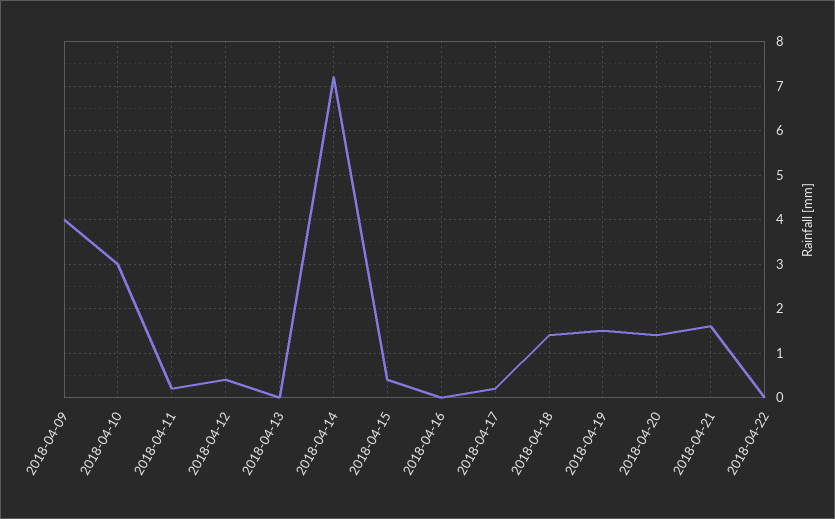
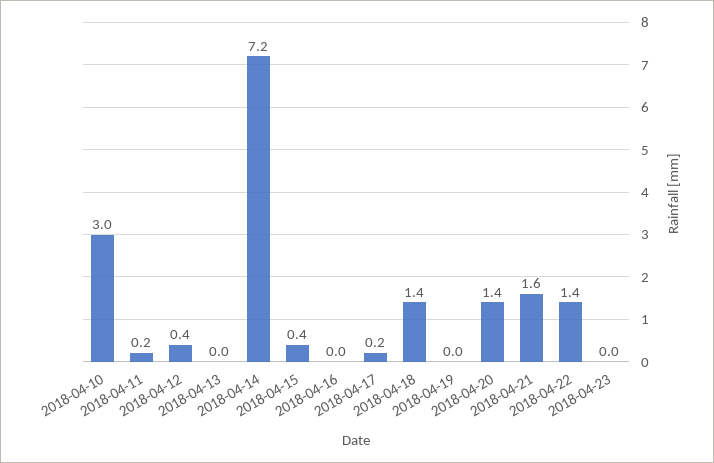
2018-04-09: 4 -> none
2018-04-19: 1.5 -> 0
2018-04-22: 0 -> 1.4
2018-04-23: none -> 0

